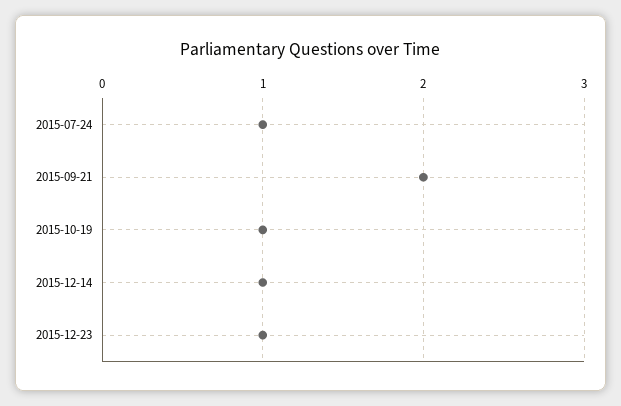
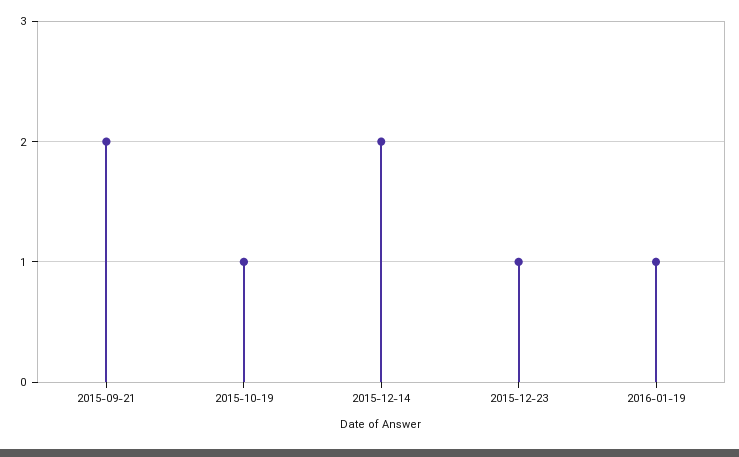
2015-07-24: 1 -> none
2015-12-14: 1 -> 2
2016-01-19: none -> 1

